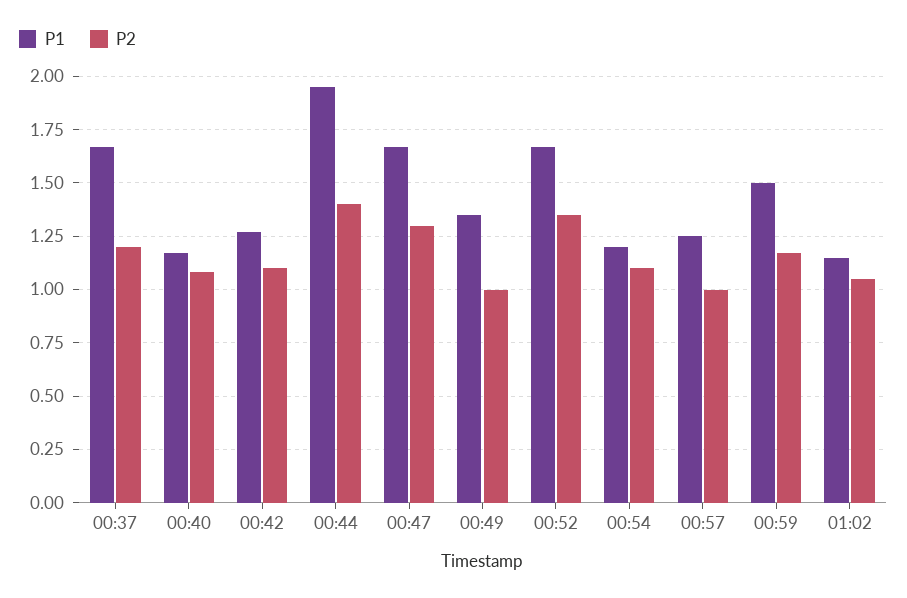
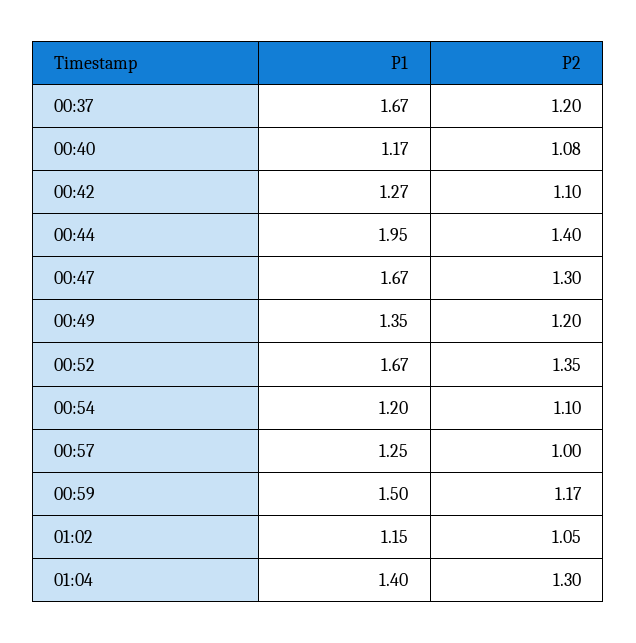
P2, 00:49: 1 -> 1.2
P1, 01:04: none -> 1.4
P2, 01:04: none -> 1.3

